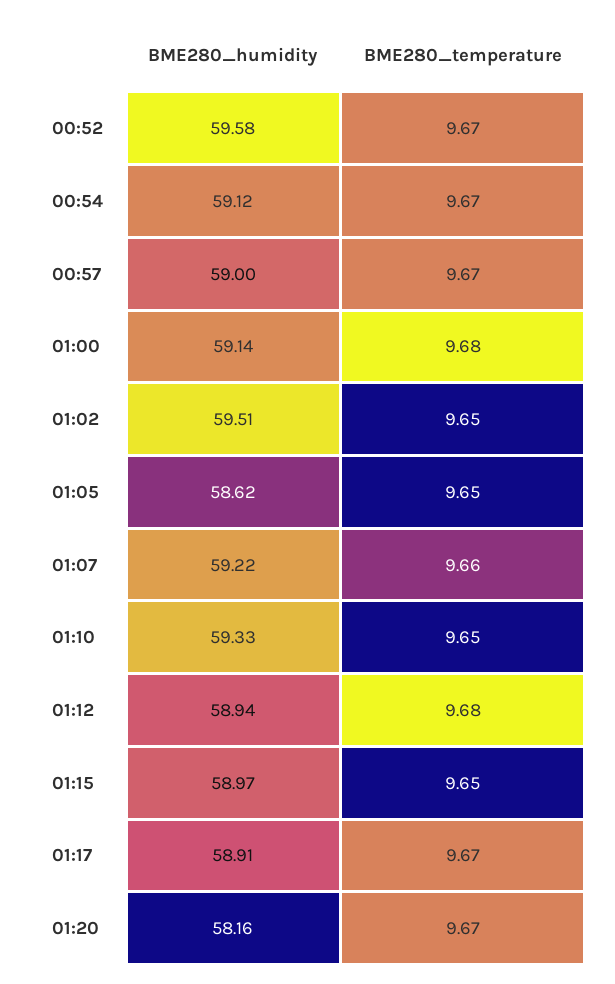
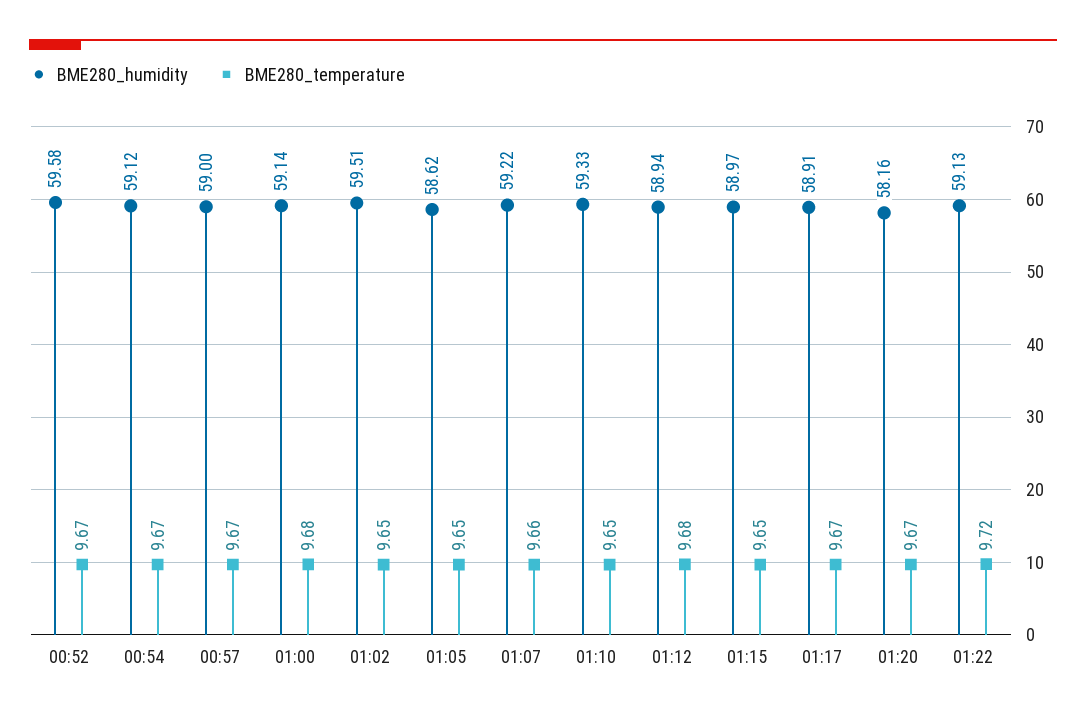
BME280_humidity, 01:22: none -> 59.13
BME280_temperature, 01:22: none -> 9.72

